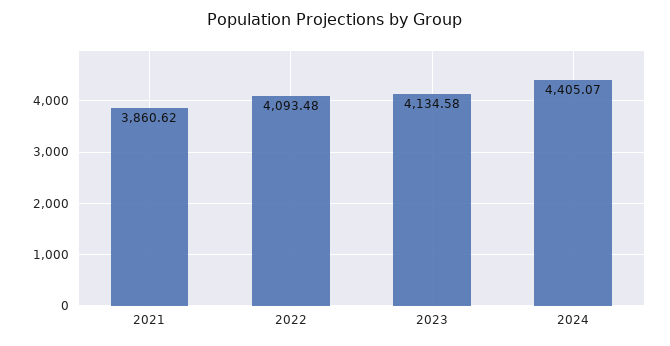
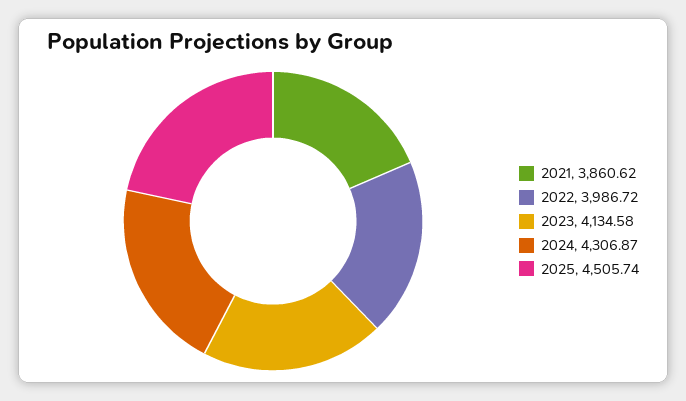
2022: 4093.48 -> 3986.72
2024: 4405.07 -> 4306.87
2025: none -> 4505.74

